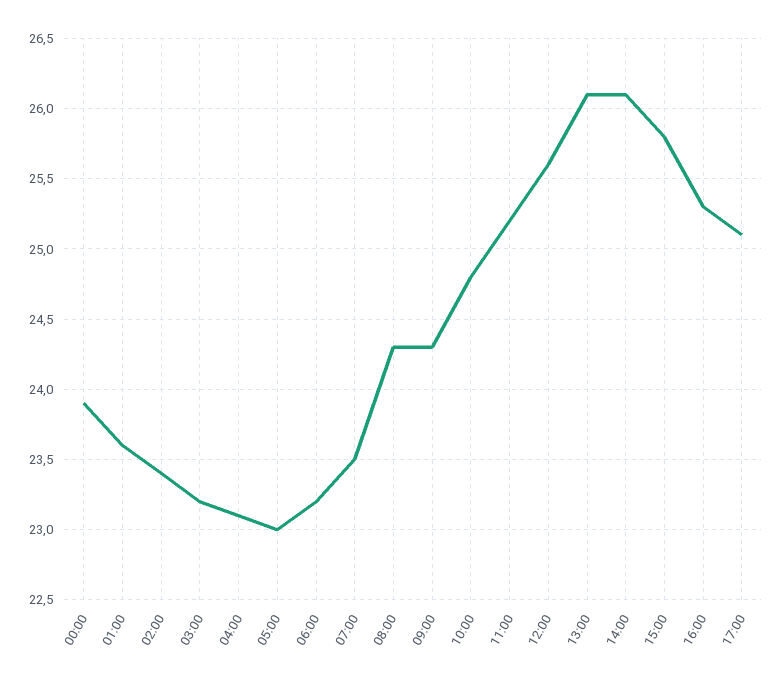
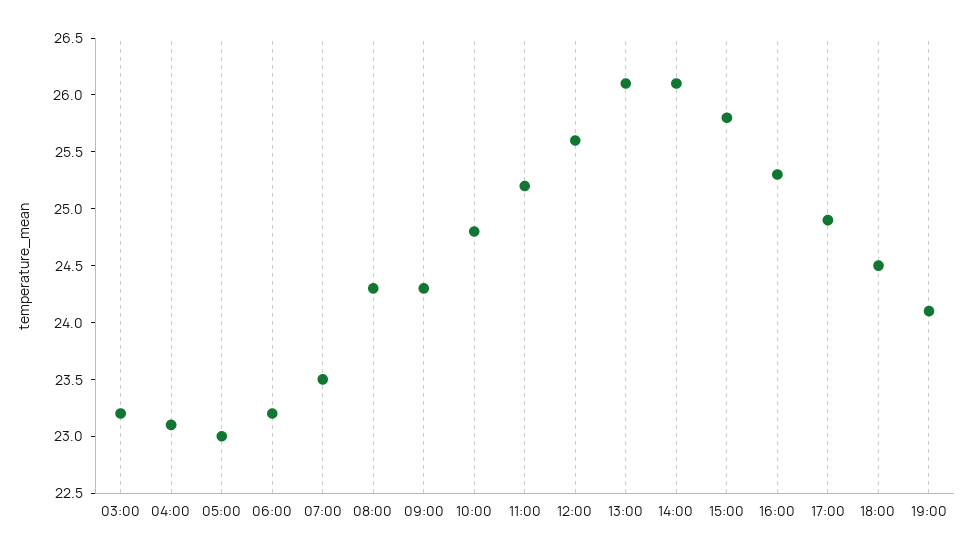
00:00: 23.9 -> none
01:00: 23.6 -> none
02:00: 23.4 -> none
17:00: 25.1 -> 24.9
18:00: none -> 24.5
19:00: none -> 24.1

